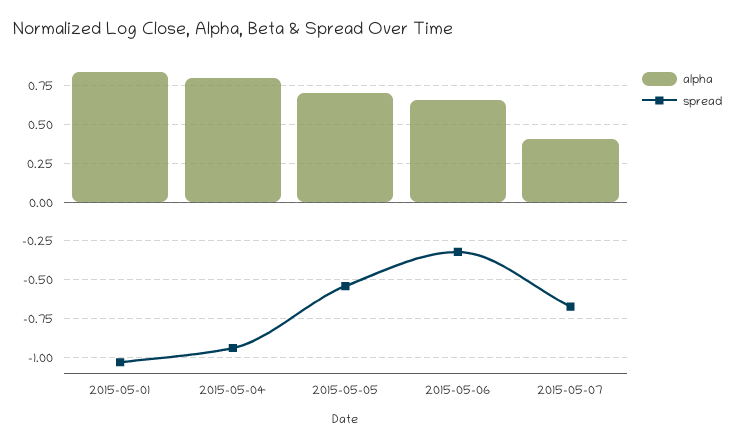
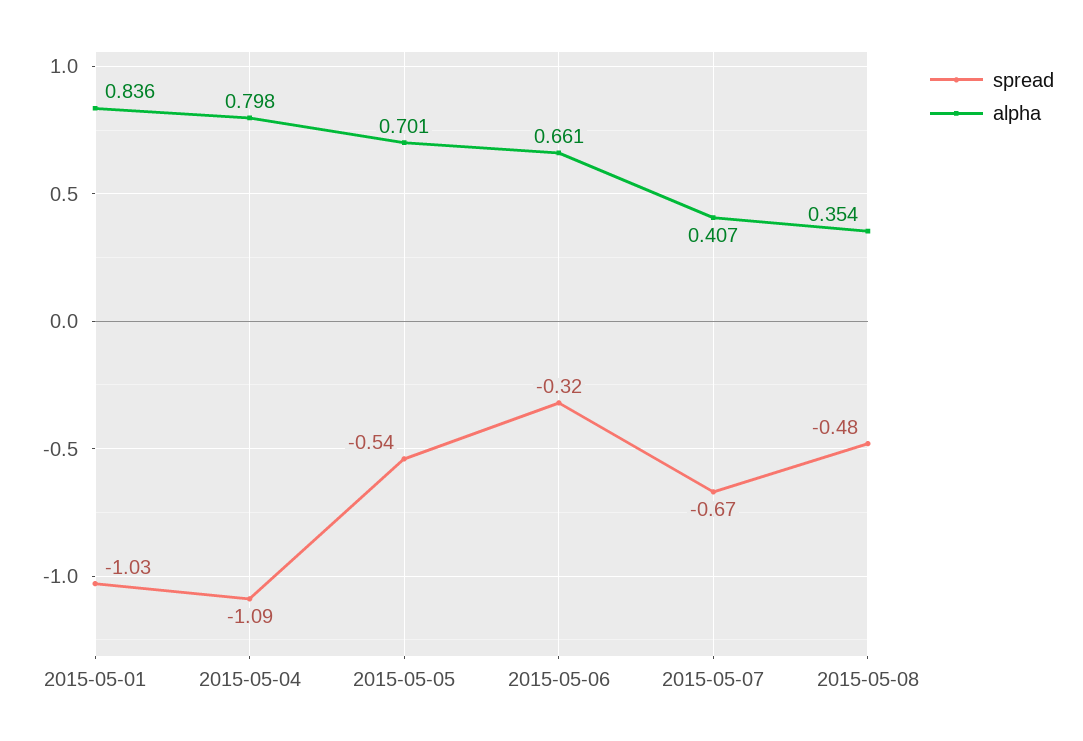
spread, 2015-05-04: -0.95 -> -1.09
spread, 2015-05-08: none -> -0.48
alpha, 2015-05-08: none -> 0.354

